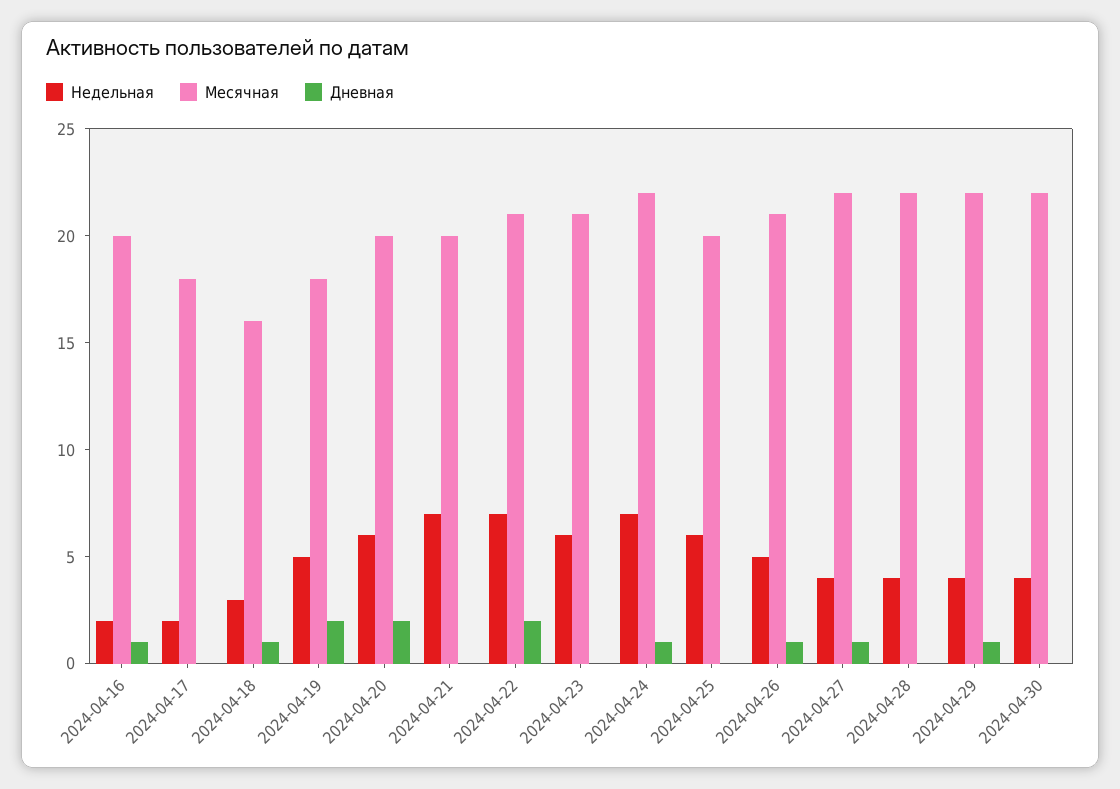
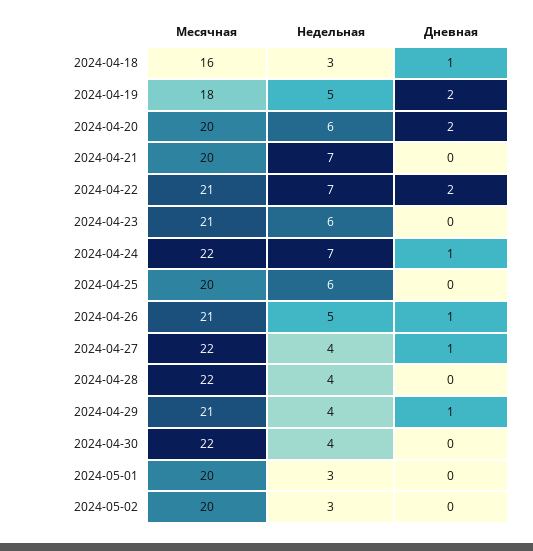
Недельная, 2024-04-16: 2 -> none
Месячная, 2024-04-16: 20 -> none
Дневная, 2024-04-16: 1 -> none
Недельная, 2024-04-17: 2 -> none
Месячная, 2024-04-17: 18 -> none
Дневная, 2024-04-17: 0 -> none
Месячная, 2024-04-29: 22 -> 21
Месячная, 2024-05-01: none -> 20
Недельная, 2024-05-01: none -> 3
Дневная, 2024-05-01: none -> 0
Месячная, 2024-05-02: none -> 20
Недельная, 2024-05-02: none -> 3
Дневная, 2024-05-02: none -> 0

